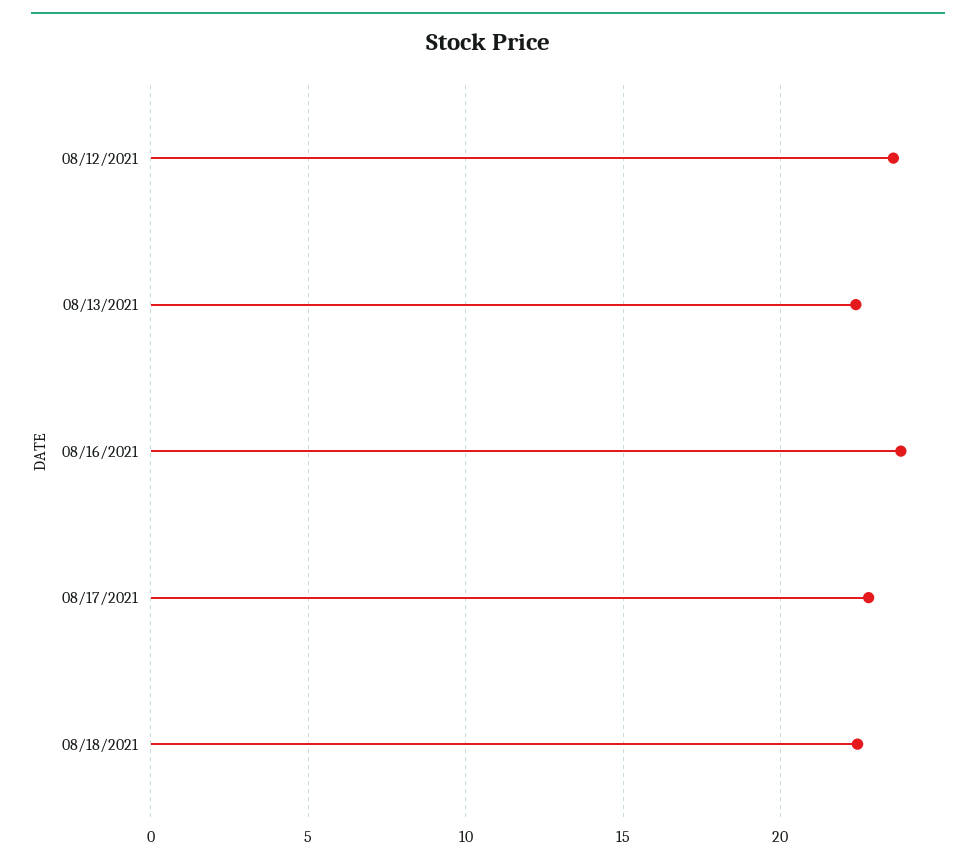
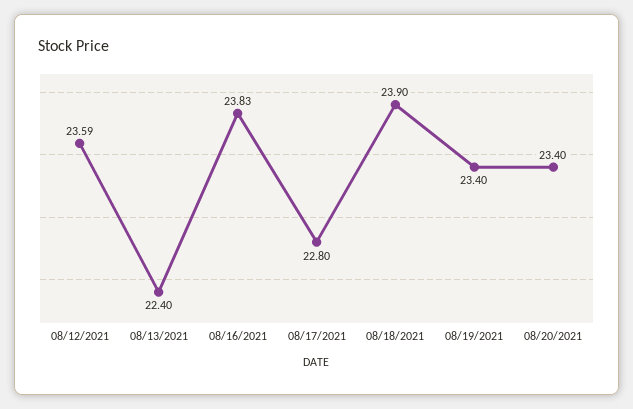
08/18/2021: 22.5 -> 23.9
08/19/2021: none -> 23.4
08/20/2021: none -> 23.4

